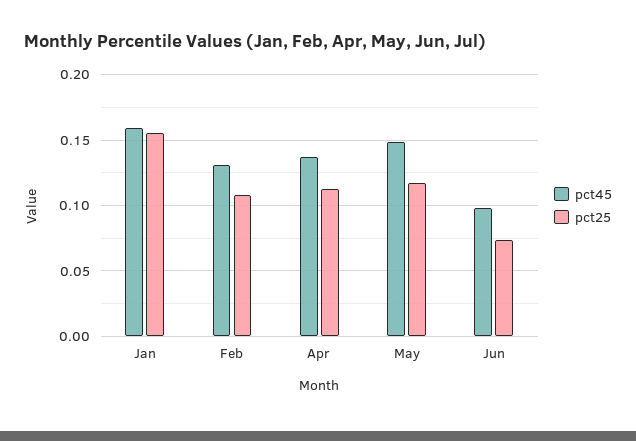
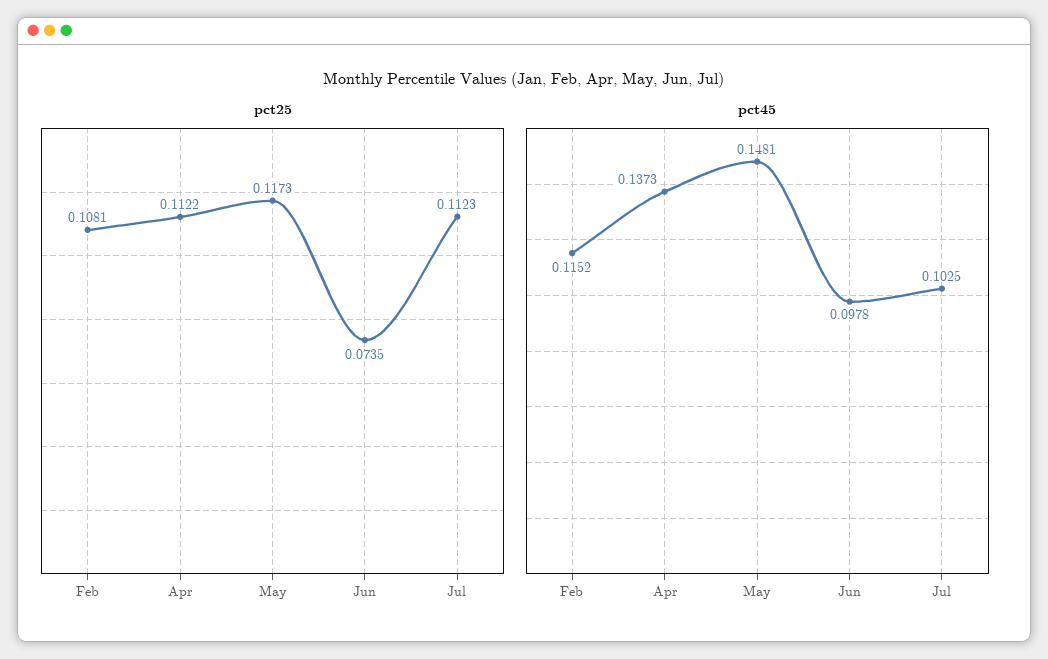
pct45, Jan: 0.16 -> none
pct25, Jan: 0.155 -> none
pct45, Feb: 0.13 -> 0.1152
pct25, Jul: none -> 0.1123
pct45, Jul: none -> 0.1025

